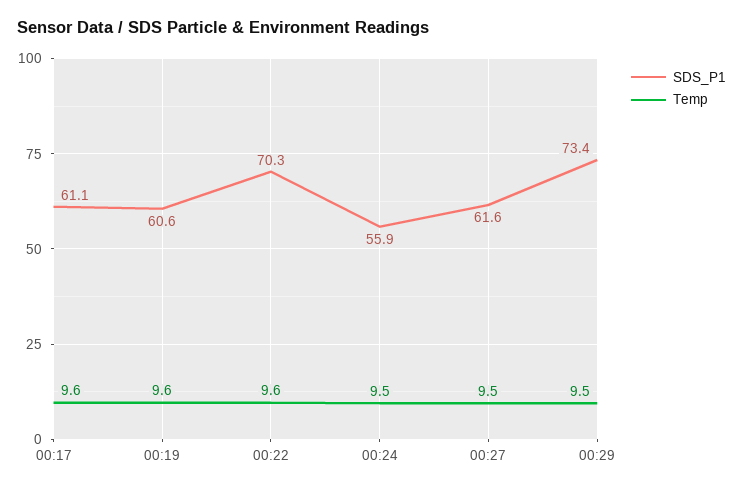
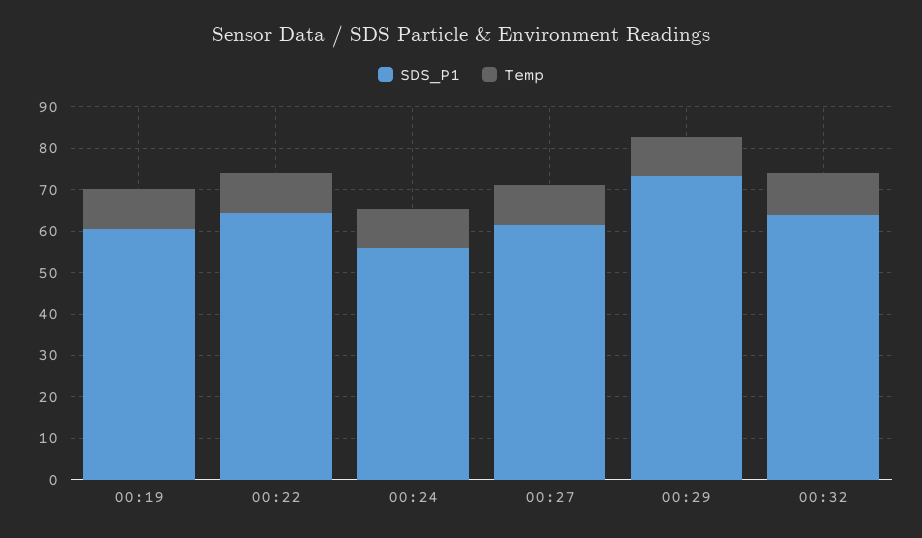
SDS_P1, 00:17: 61.1 -> none
Temp, 00:17: 9.6 -> none
SDS_P1, 00:22: 70.3 -> 64
SDS_P1, 00:32: none -> 64
Temp, 00:32: none -> 10

